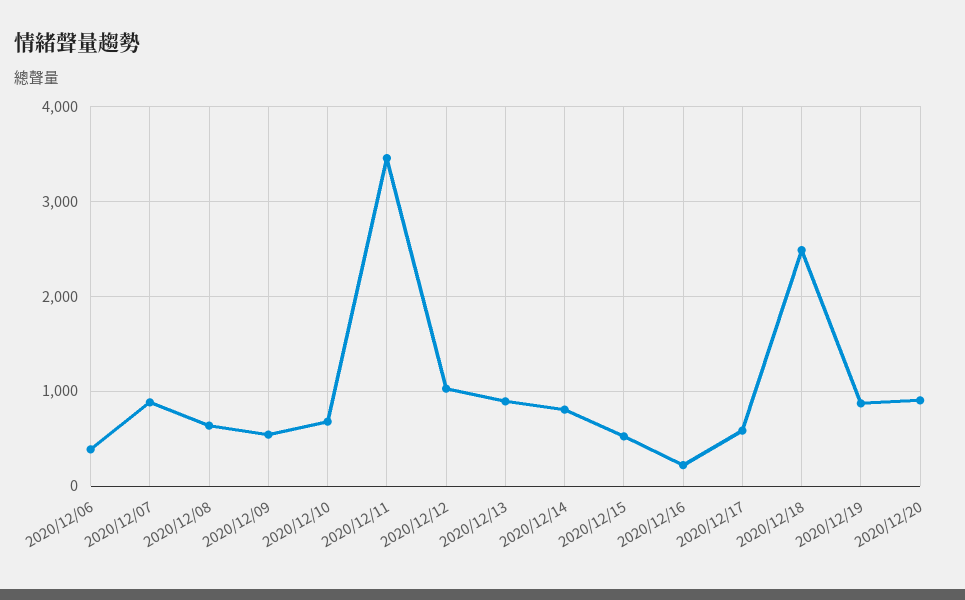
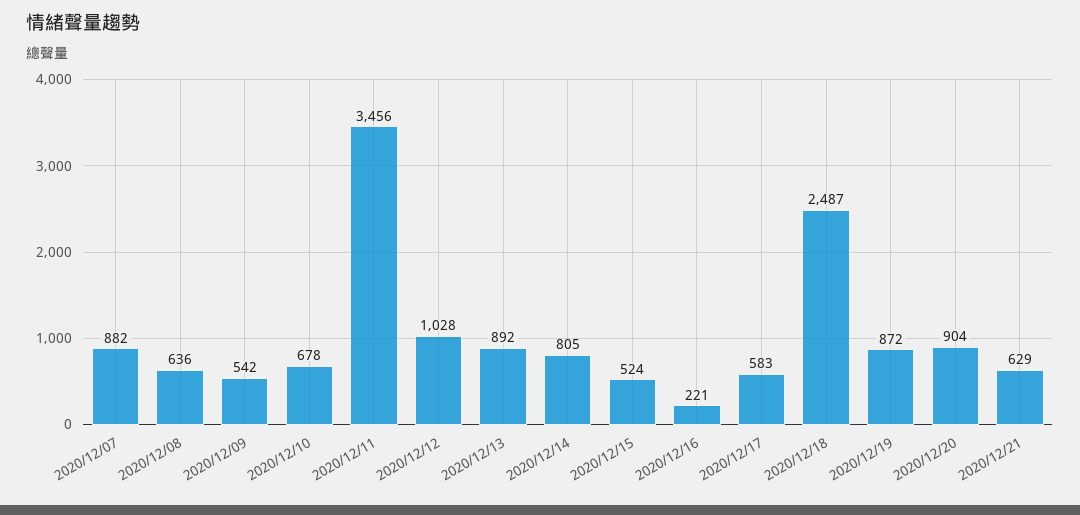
2020/12/06: 400 -> none
2020/12/21: none -> 629

